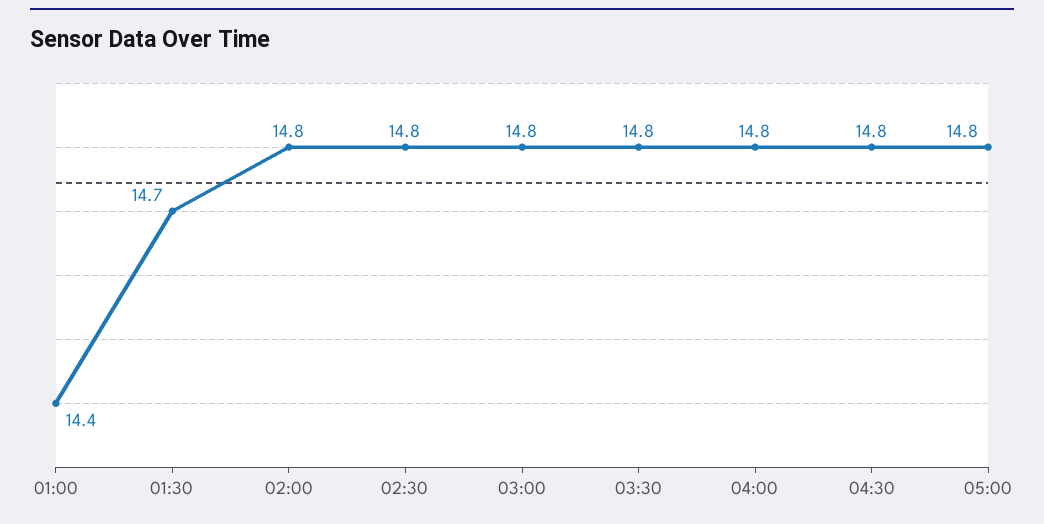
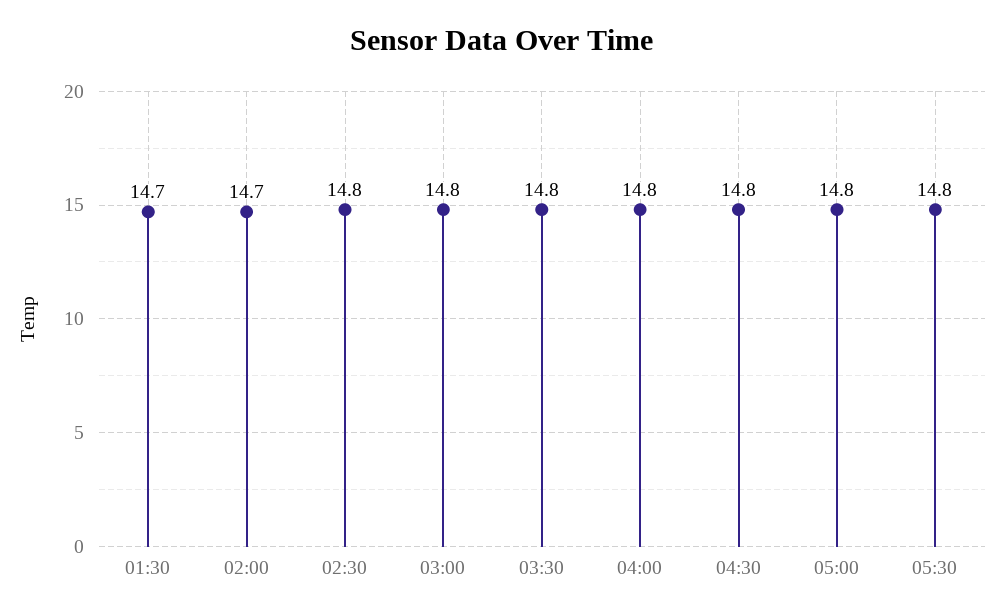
01:00: 14.4 -> none
02:00: 14.8 -> 14.7
05:30: none -> 14.8

